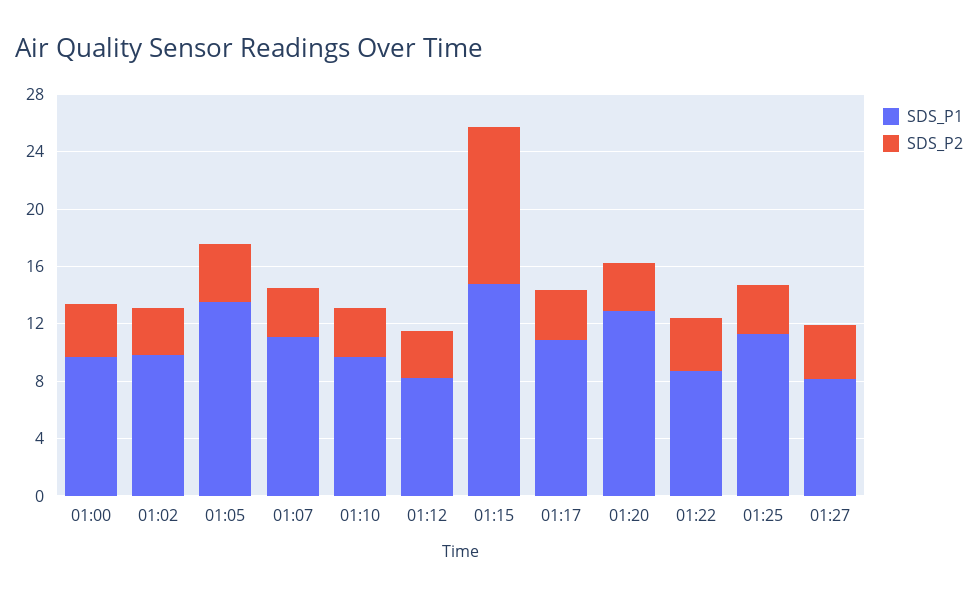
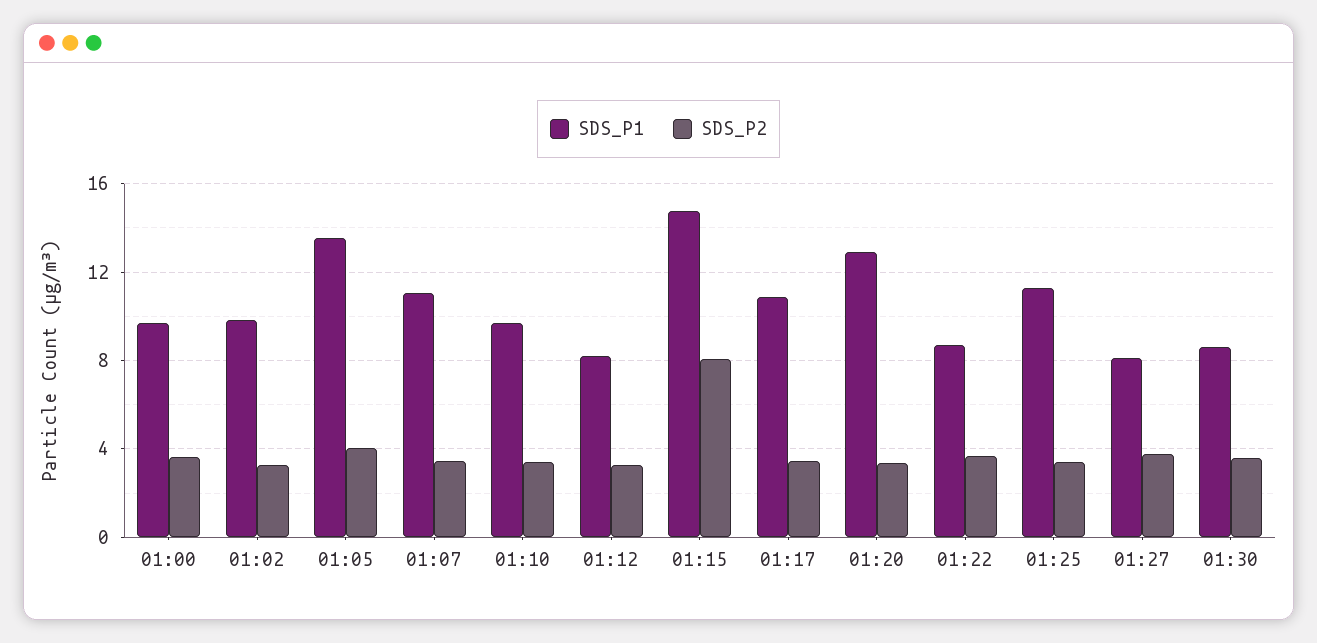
SDS_P2, 01:15: 11 -> 8
SDS_P1, 01:30: none -> 8.5
SDS_P2, 01:30: none -> 3.5

